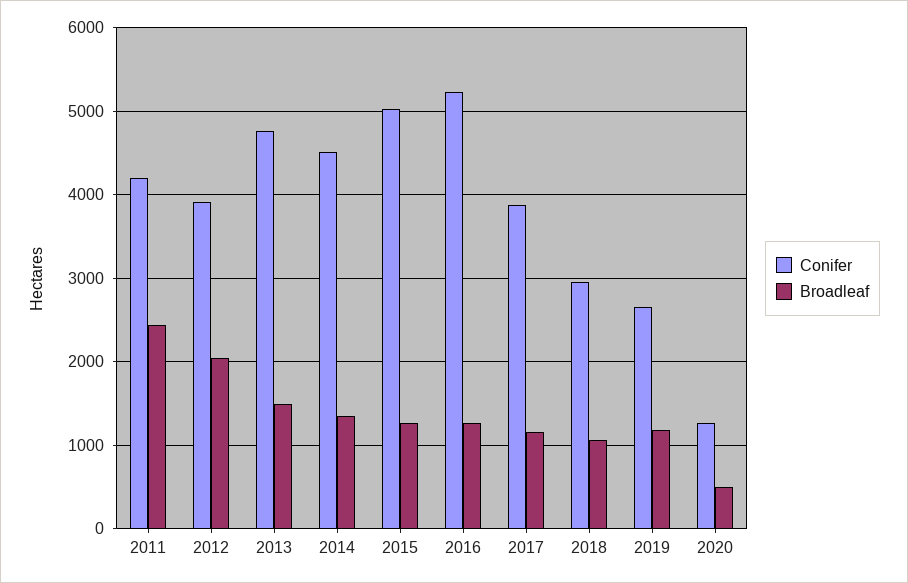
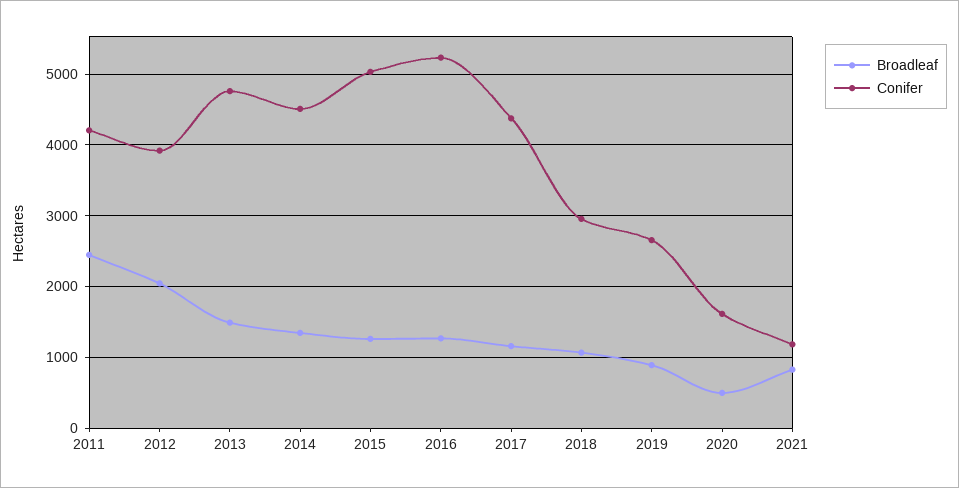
Conifer, 2017: 3900 -> 4400
Broadleaf, 2019: 1200 -> 900
Conifer, 2020: 1300 -> 1600
Broadleaf, 2021: none -> 800
Conifer, 2021: none -> 1200

